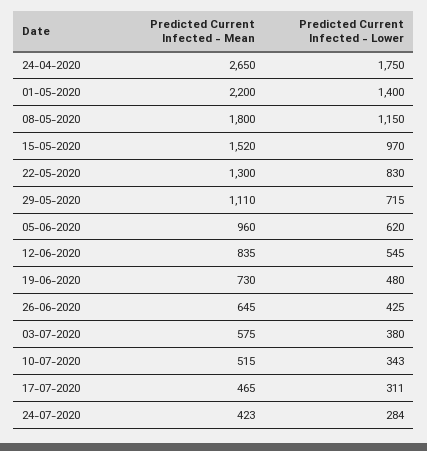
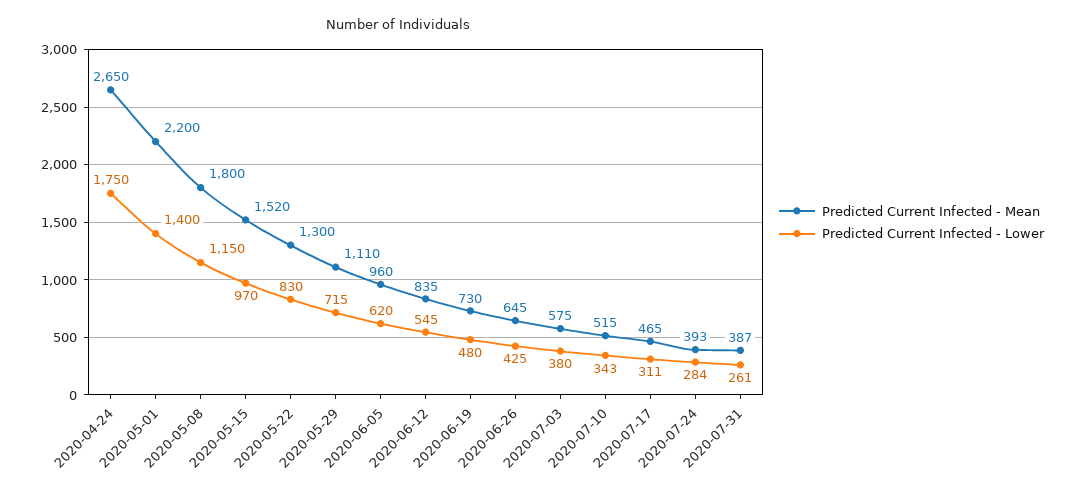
Predicted Current Infected - Mean, 24-07-2020: 423 -> 393
Predicted Current Infected - Mean, 2020-07-31: none -> 387
Predicted Current Infected - Lower, 2020-07-31: none -> 261

